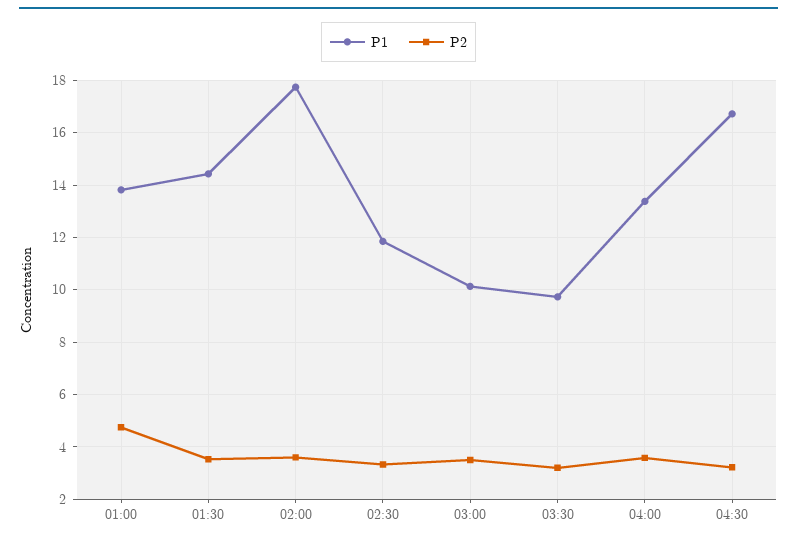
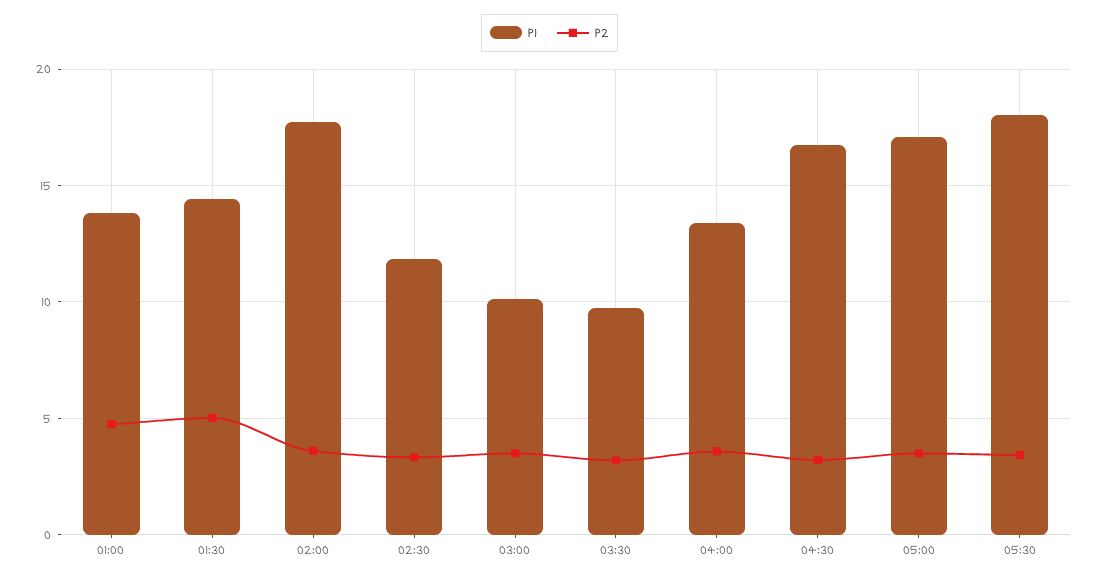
P2, 01:30: 3.5 -> 5
P1, 05:00: none -> 17
P2, 05:00: none -> 3.5
P1, 05:30: none -> 18
P2, 05:30: none -> 3.5

